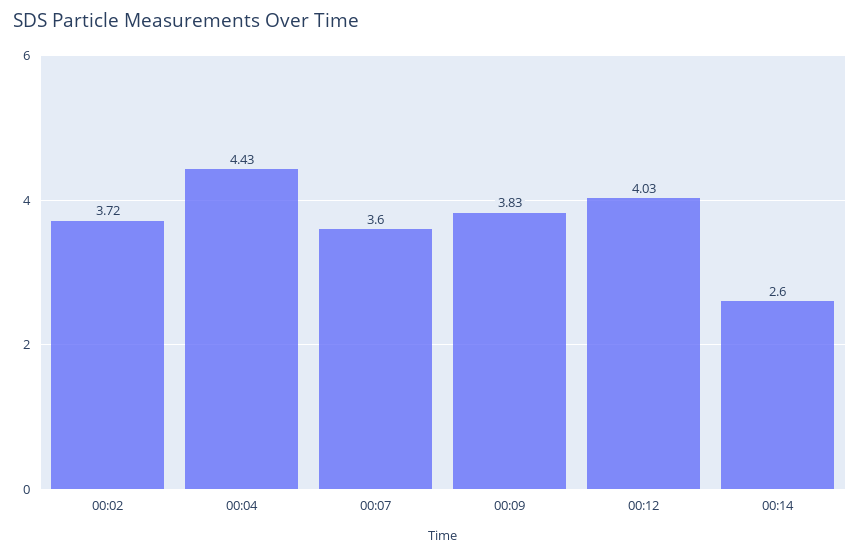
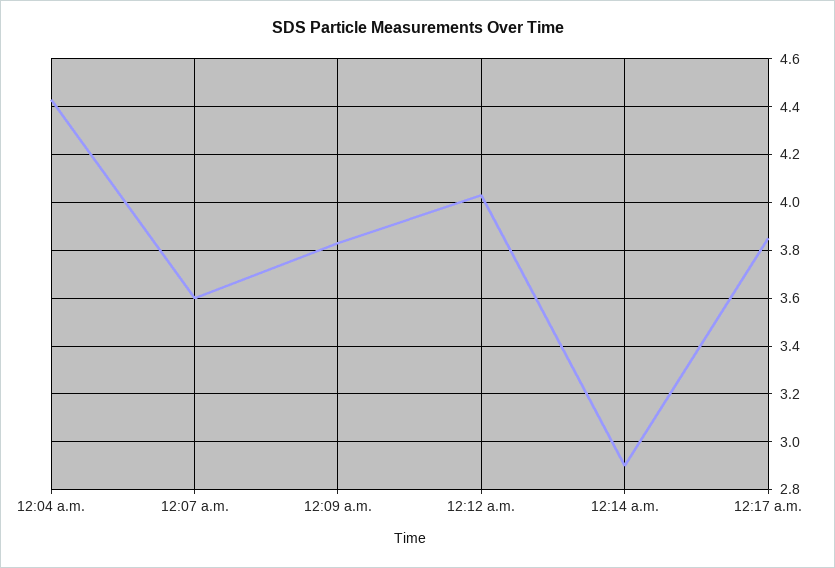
00:02: 3.72 -> none
00:14: 2.6 -> 2.9
12:17 a.m.: none -> 3.85

